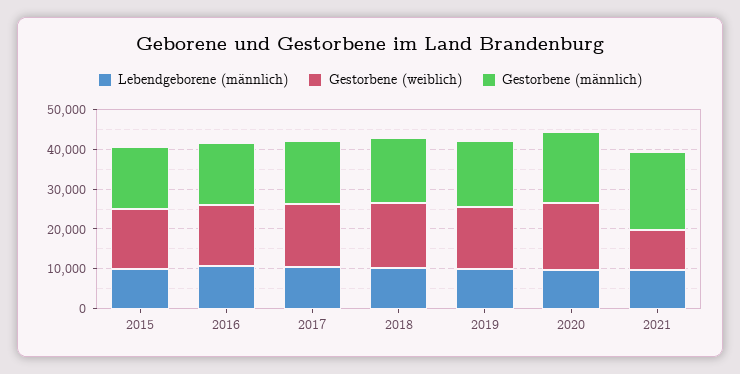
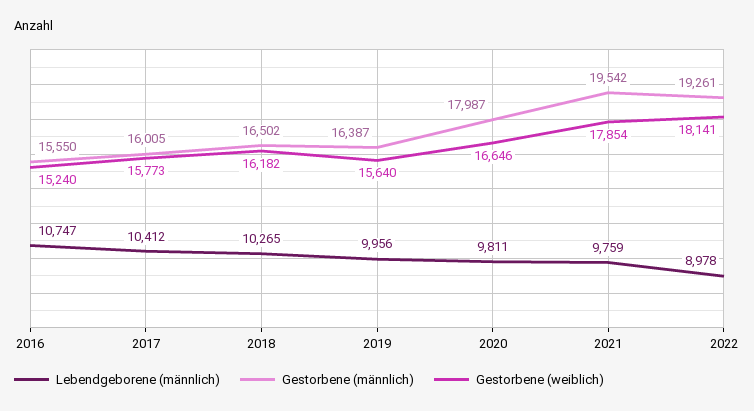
Lebendgeborene (männlich), 2015: 10000 -> none
Gestorbene (weiblich), 2015: 15000 -> none
Gestorbene (männlich), 2015: 15000 -> none
Gestorbene (weiblich), 2021: 10000 -> 17854
Lebendgeborene (männlich), 2022: none -> 8978
Gestorbene (männlich), 2022: none -> 19261
Gestorbene (weiblich), 2022: none -> 18141

